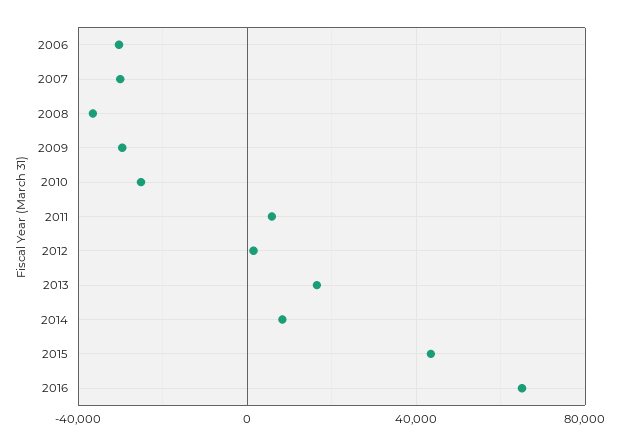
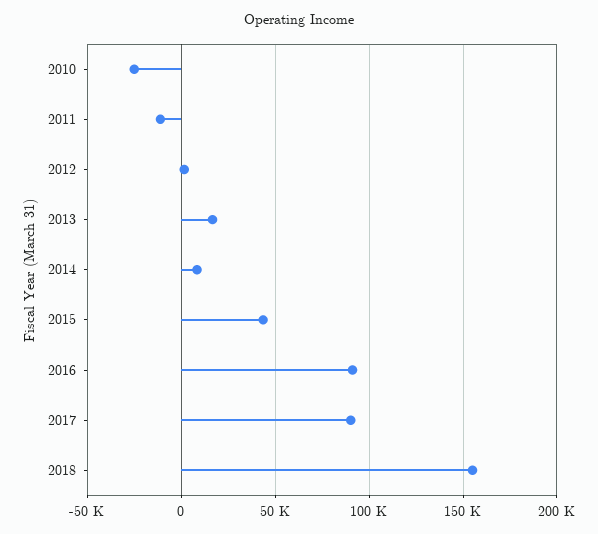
2006: -30000 -> none
2007: -30000 -> none
2008: -35000 -> none
2009: -30000 -> none
2011: 5000 -> -10000
2016: 65000 -> 90000
2017: none -> 90000
2018: none -> 155000

